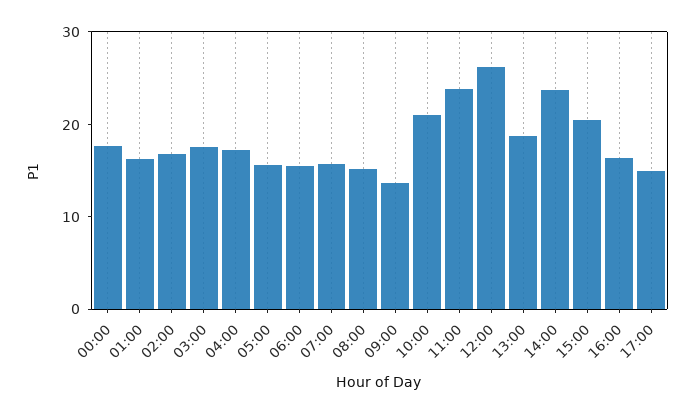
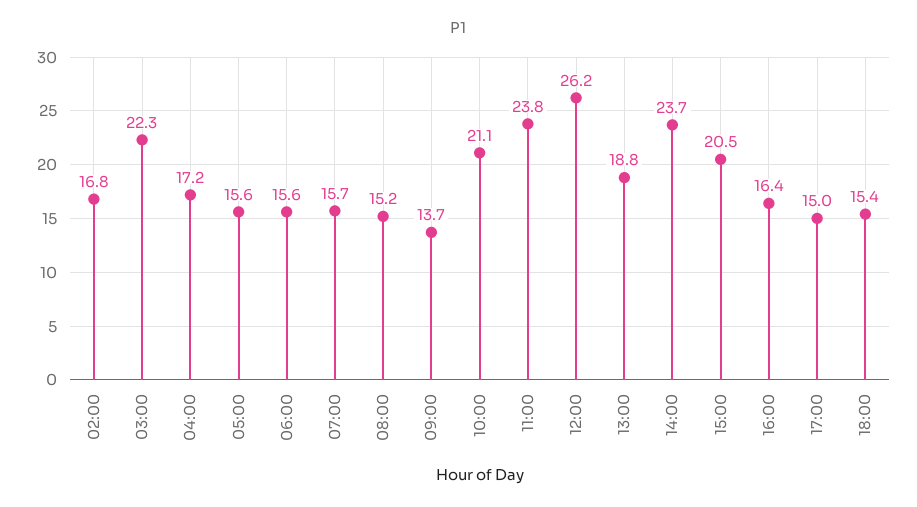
00:00: 18 -> none
01:00: 16 -> none
03:00: 18 -> 22.3
18:00: none -> 15.4

